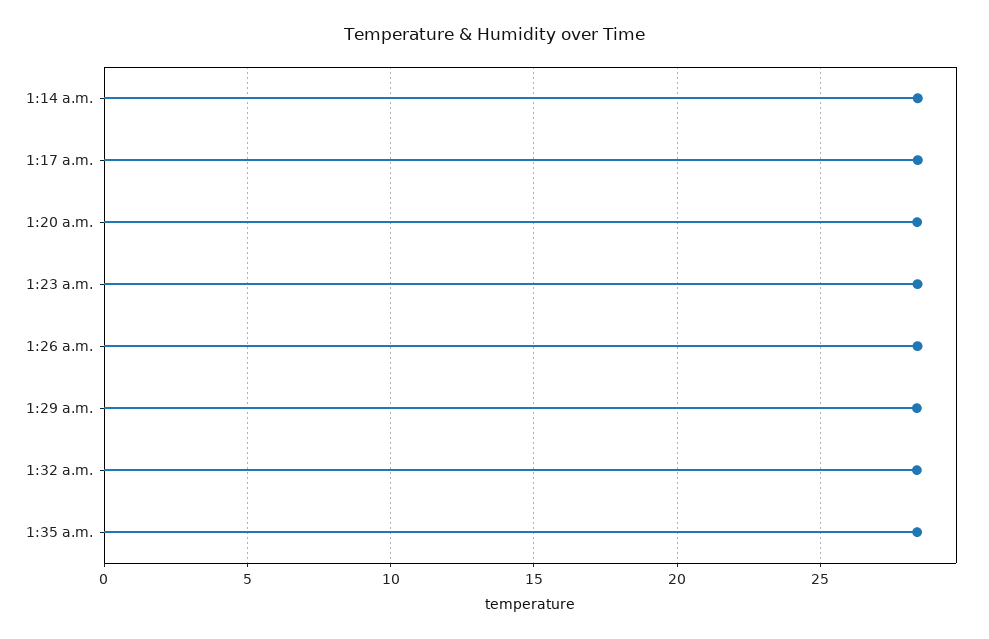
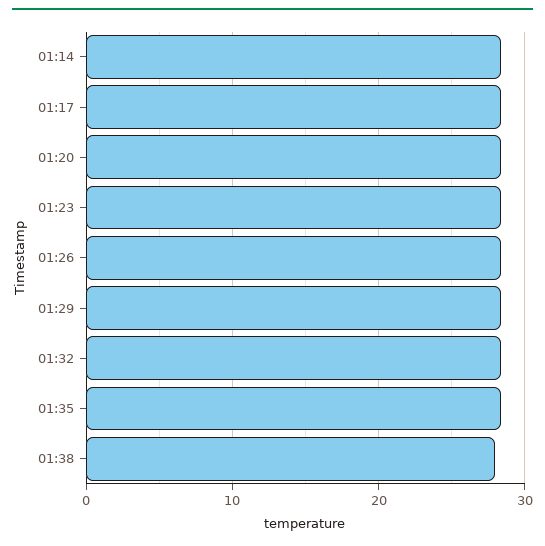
01:38: none -> 28

